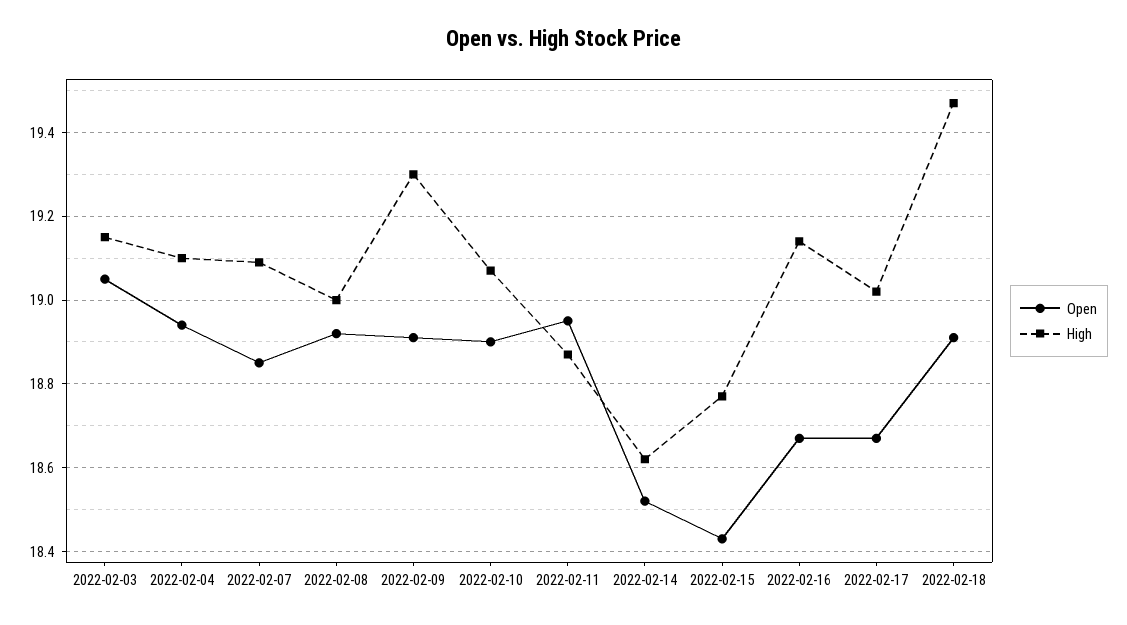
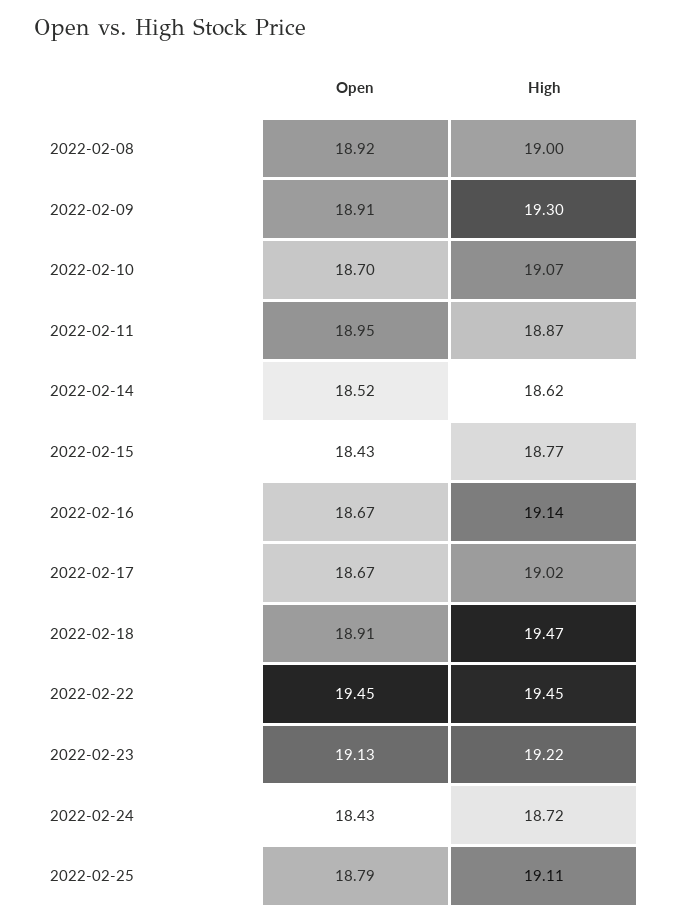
Open, 2022-02-03: 19.05 -> none
High, 2022-02-03: 19.15 -> none
Open, 2022-02-04: 18.95 -> none
High, 2022-02-04: 19.1 -> none
Open, 2022-02-07: 18.85 -> none
High, 2022-02-07: 19.1 -> none
Open, 2022-02-10: 18.9 -> 18.7
Open, 2022-02-22: none -> 19.45
High, 2022-02-22: none -> 19.45
Open, 2022-02-23: none -> 19.13
High, 2022-02-23: none -> 19.22
Open, 2022-02-24: none -> 18.43
High, 2022-02-24: none -> 18.72
Open, 2022-02-25: none -> 18.79
High, 2022-02-25: none -> 19.11

